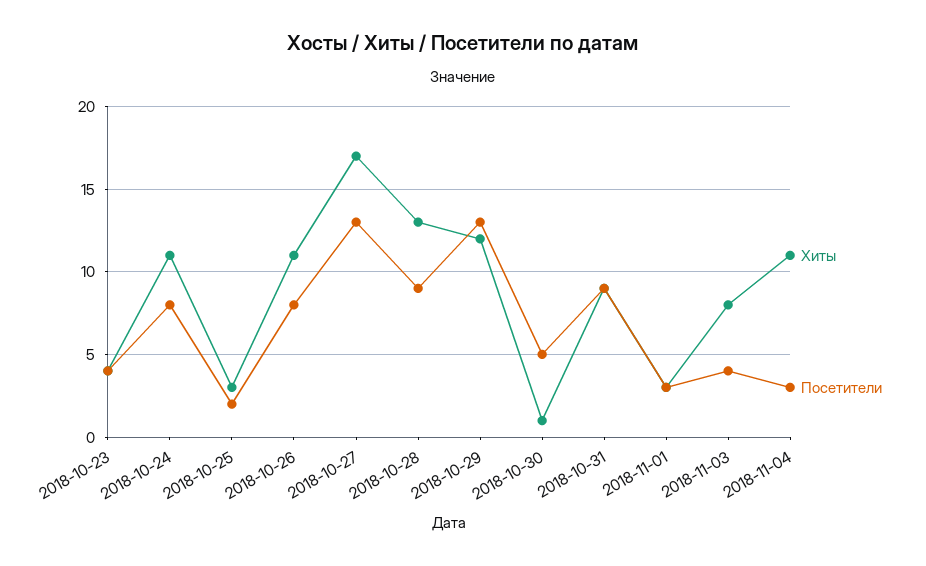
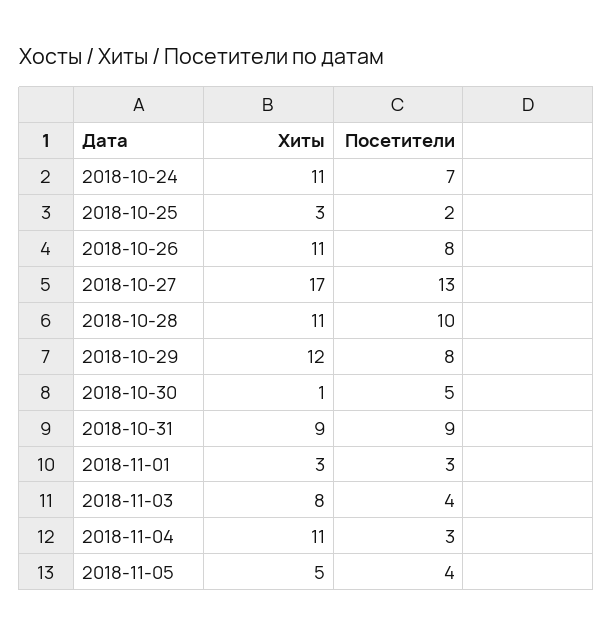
Хиты, 2018-10-23: 4 -> none
Посетители, 2018-10-23: 4 -> none
Посетители, 2018-10-24: 8 -> 7
Хиты, 2018-10-28: 13 -> 11
Посетители, 2018-10-28: 9 -> 10
Посетители, 2018-10-29: 13 -> 8
Хиты, 2018-11-05: none -> 5
Посетители, 2018-11-05: none -> 4

